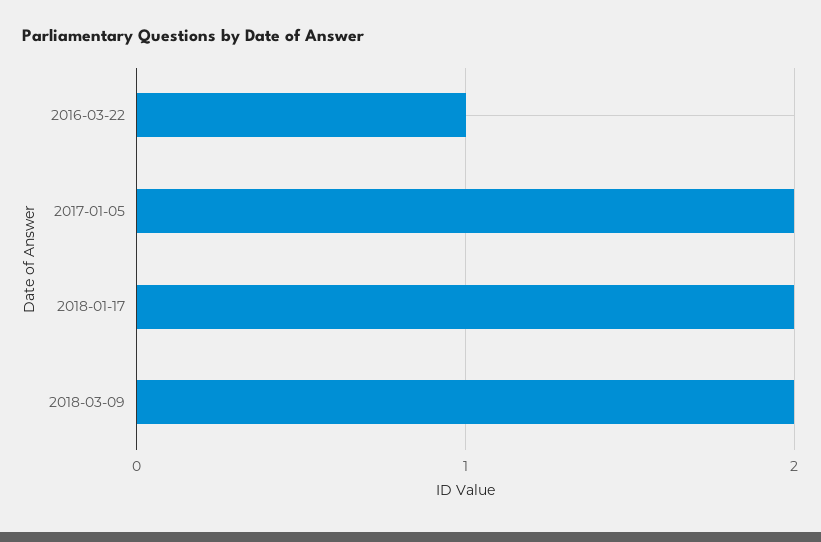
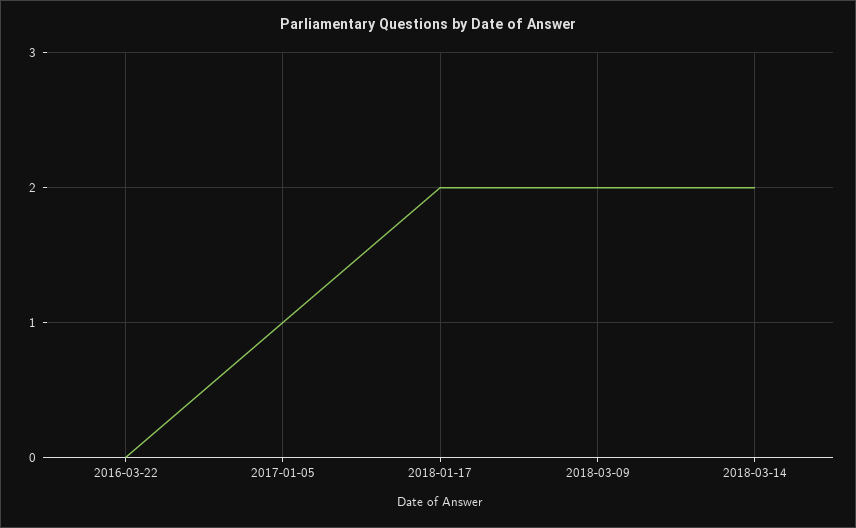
2016-03-22: 1 -> 0
2017-01-05: 2 -> 1
2018-03-14: none -> 2

